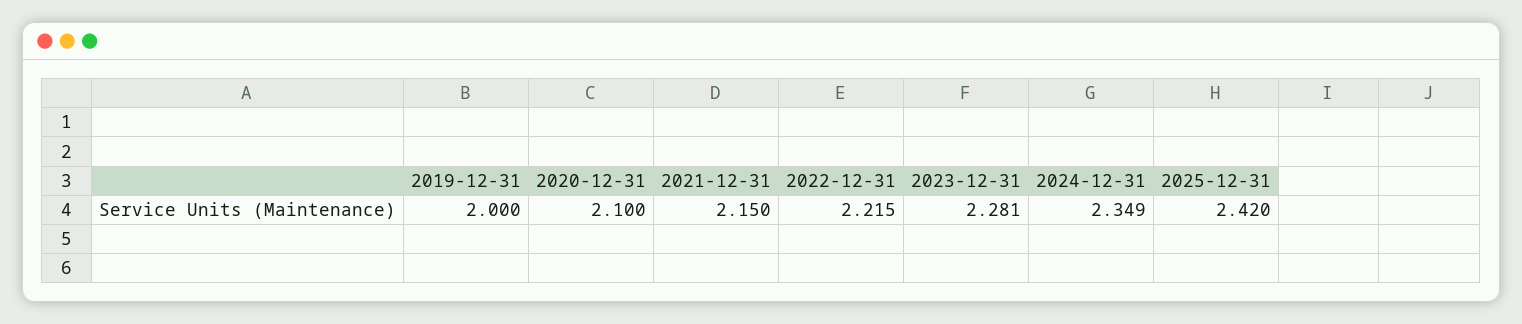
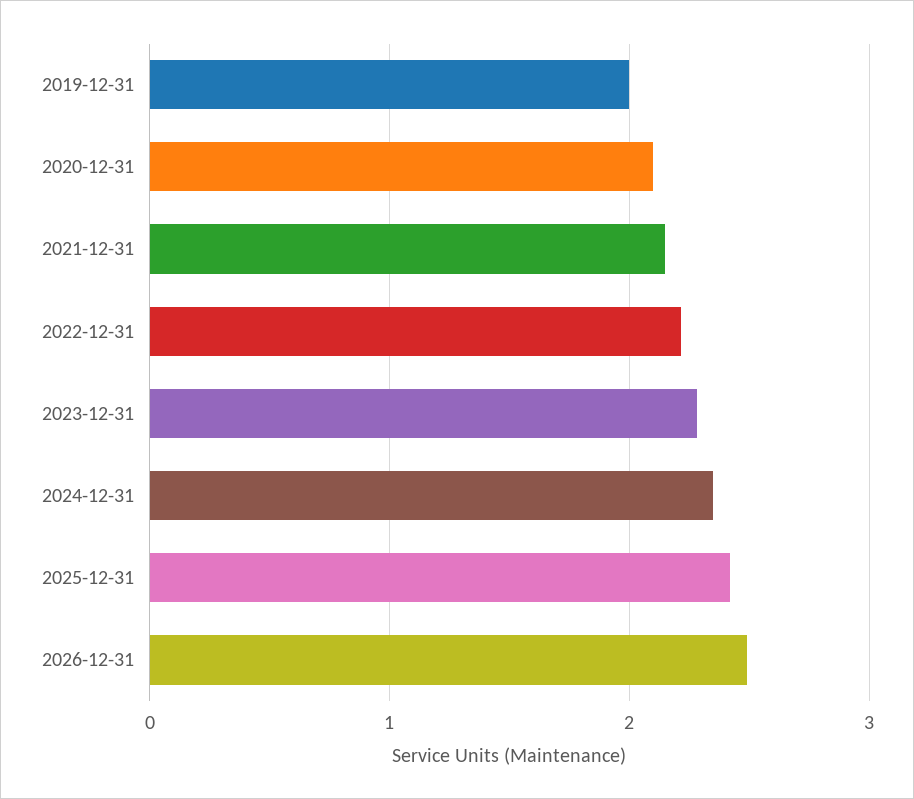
2026-12-31: none -> 2.5

